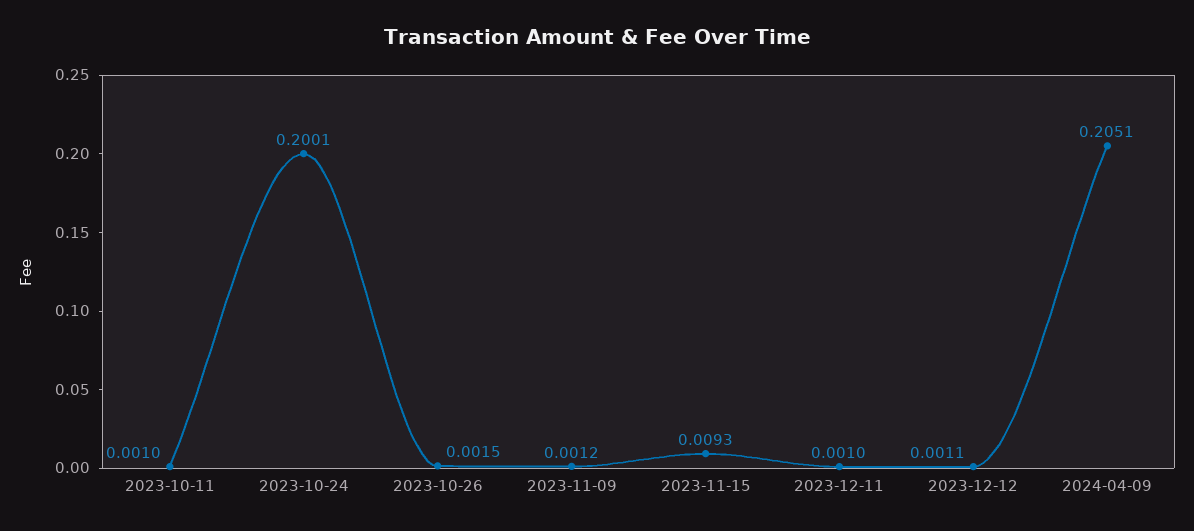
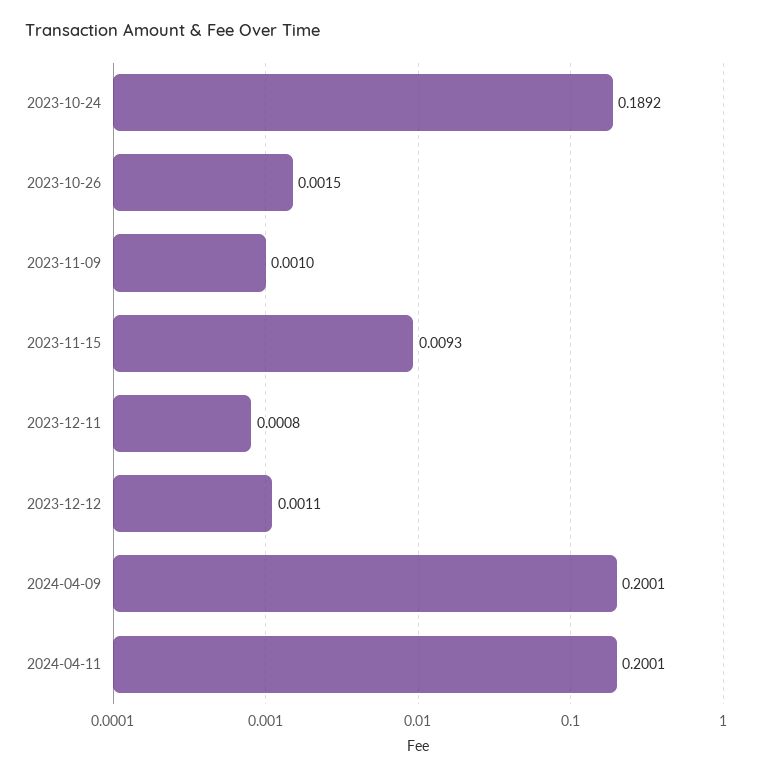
2023-10-11: 0.001 -> none
2023-10-24: 0.2001 -> 0.1892
2023-11-09: 0.0012 -> 0.001
2023-12-11: 0.001 -> 0.0008
2024-04-09: 0.2051 -> 0.2001
2024-04-11: none -> 0.2001

